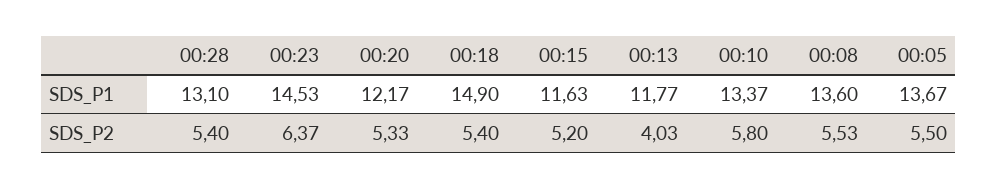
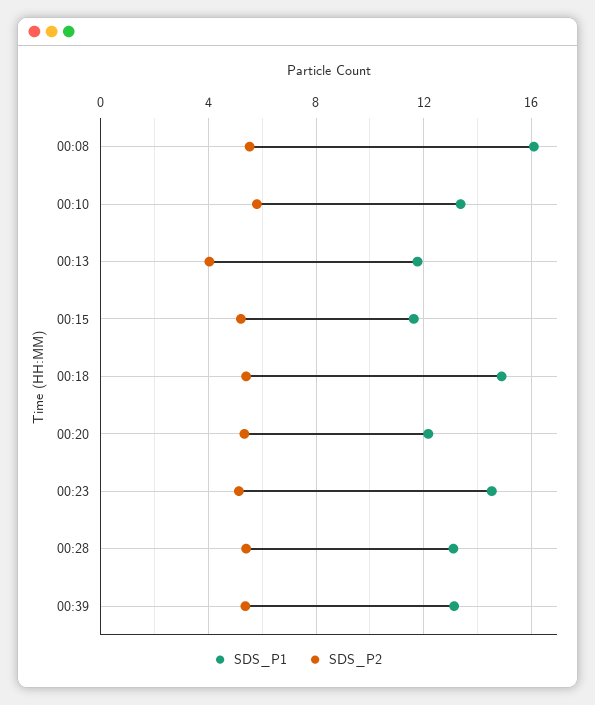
SDS_P1, 00:08: 13.6 -> 16
SDS_P1, 00:05: 13.67 -> none
SDS_P2, 00:23: 6.37 -> 5
SDS_P2, 00:05: 5.5 -> none
SDS_P1, 00:39: none -> 13
SDS_P2, 00:39: none -> 5.5

